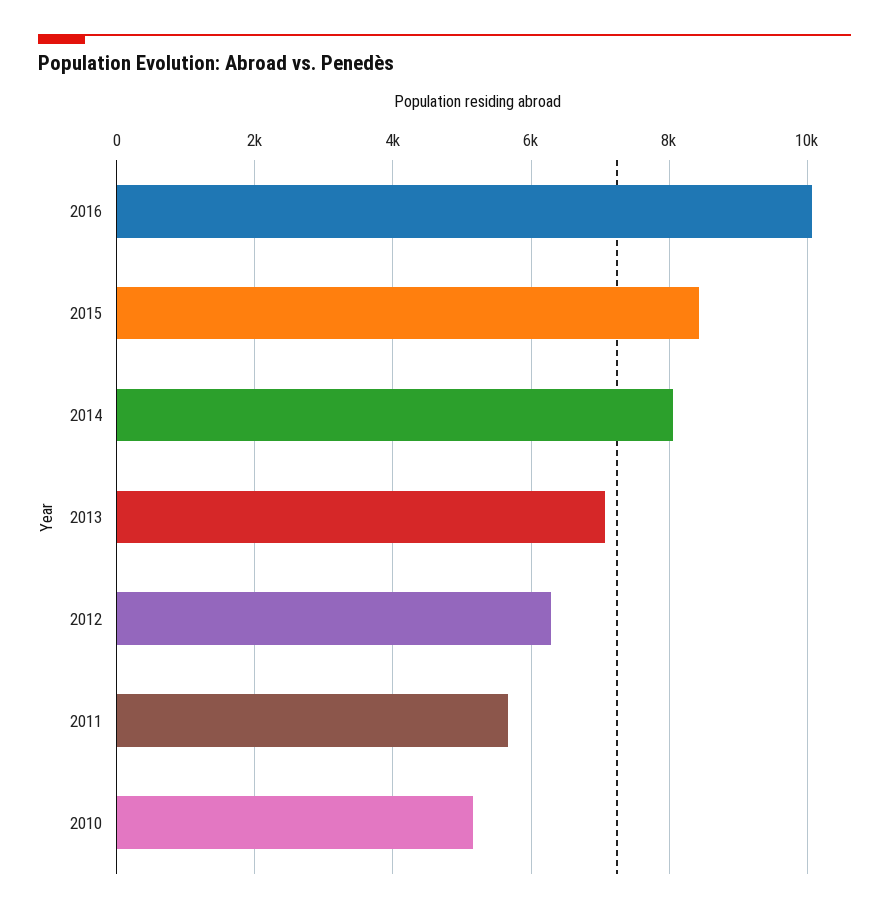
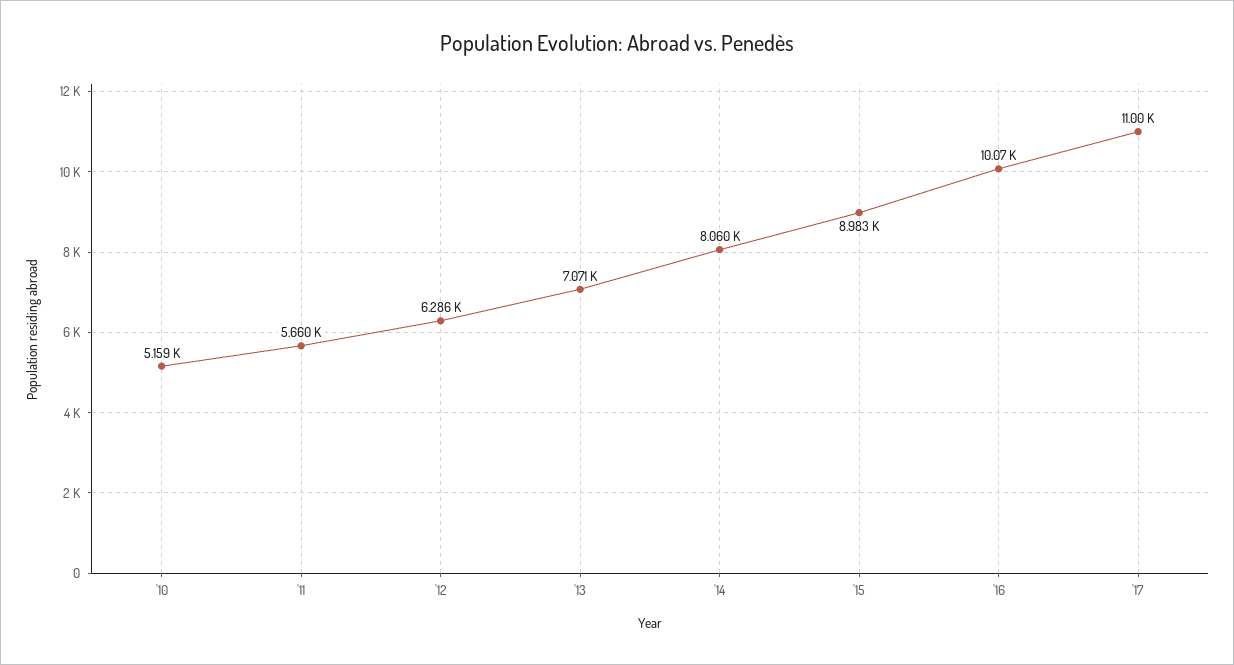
2015: 8400 -> 8983
'17: none -> 11000

